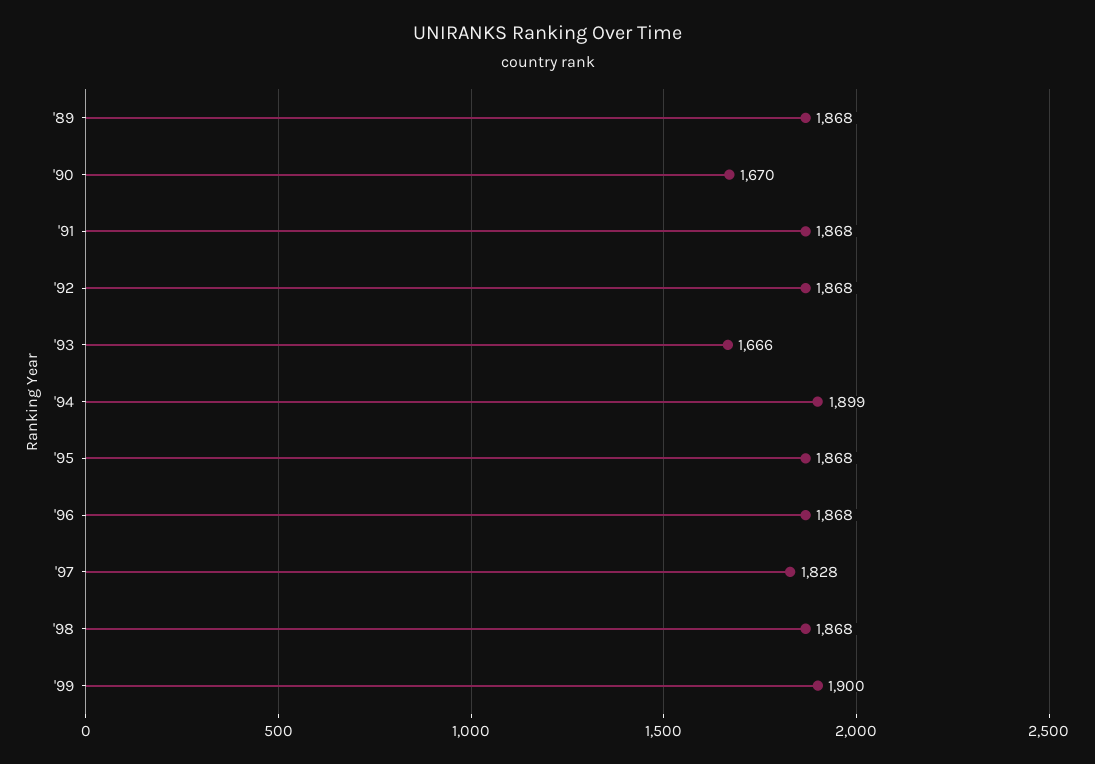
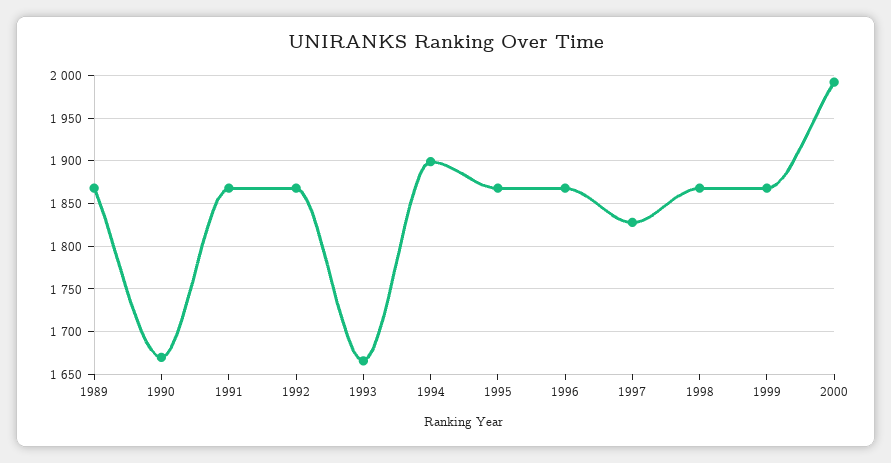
'99: 1900 -> 1870
2000: none -> 1990

